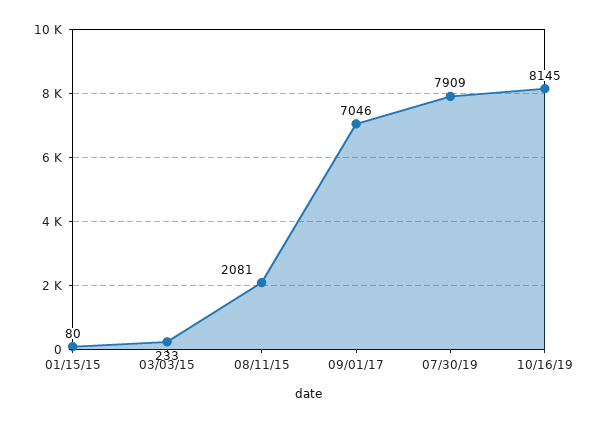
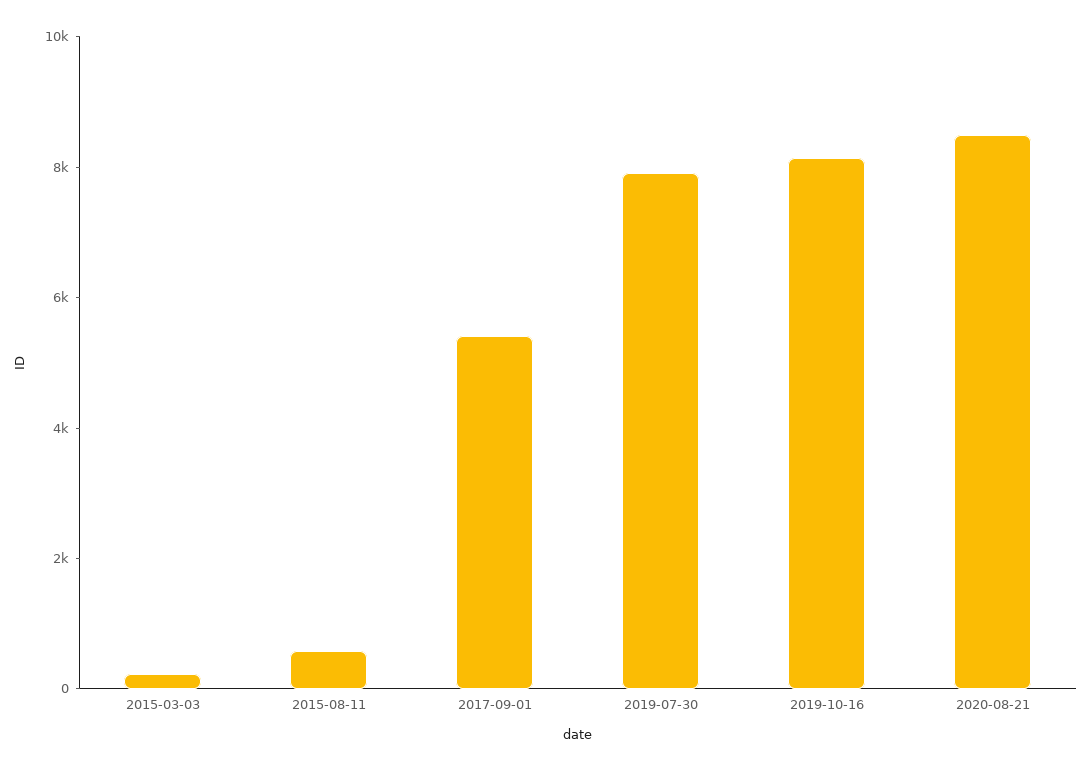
01/15/15: 80 -> none
08/11/15: 2081 -> 500
09/01/17: 7046 -> 5500
2020-08-21: none -> 8500

